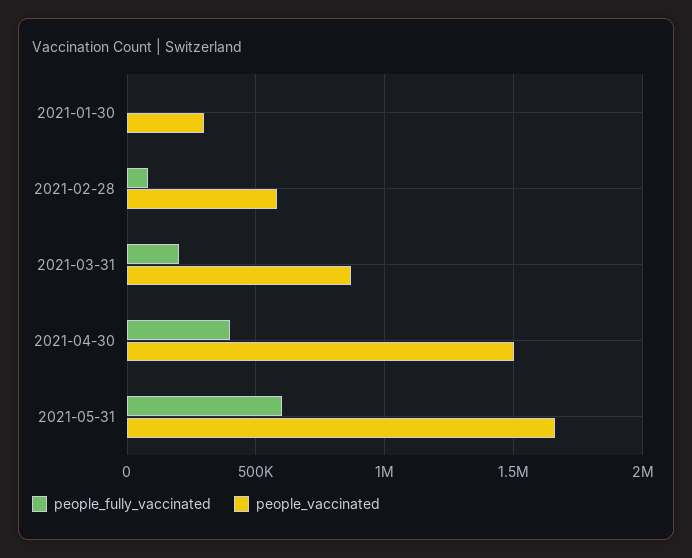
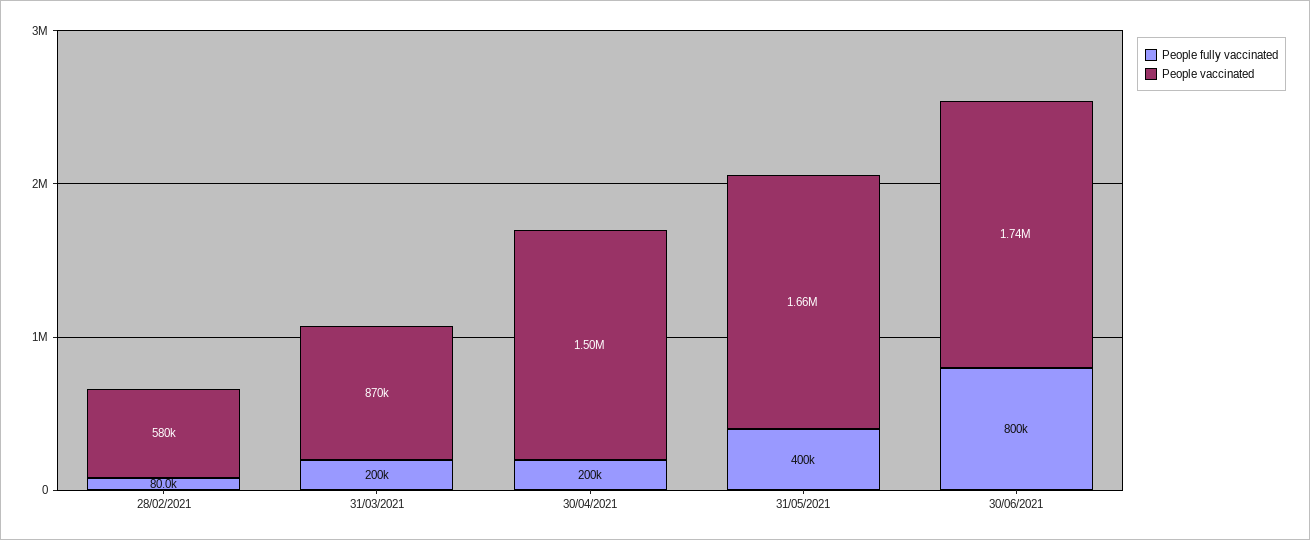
people_fully_vaccinated, 2021-01-30: 0 -> none
people_vaccinated, 2021-01-30: 300000 -> none
people_fully_vaccinated, 2021-04-30: 400000 -> 200000
people_fully_vaccinated, 2021-05-31: 600000 -> 400000
people_fully_vaccinated, 30/06/2021: none -> 800000
people_vaccinated, 30/06/2021: none -> 1740000

